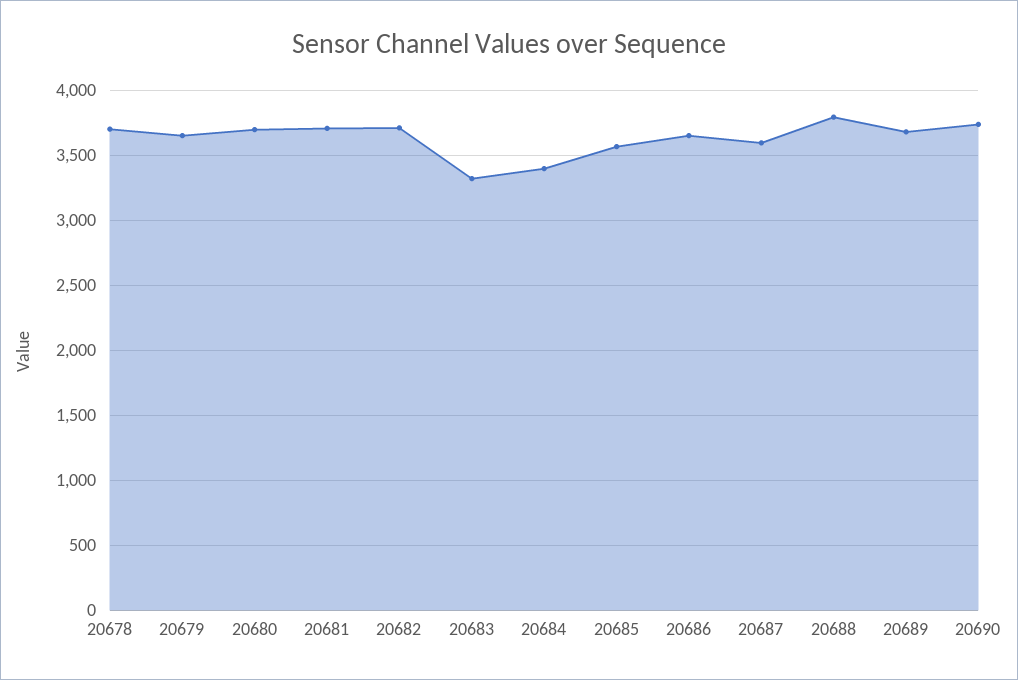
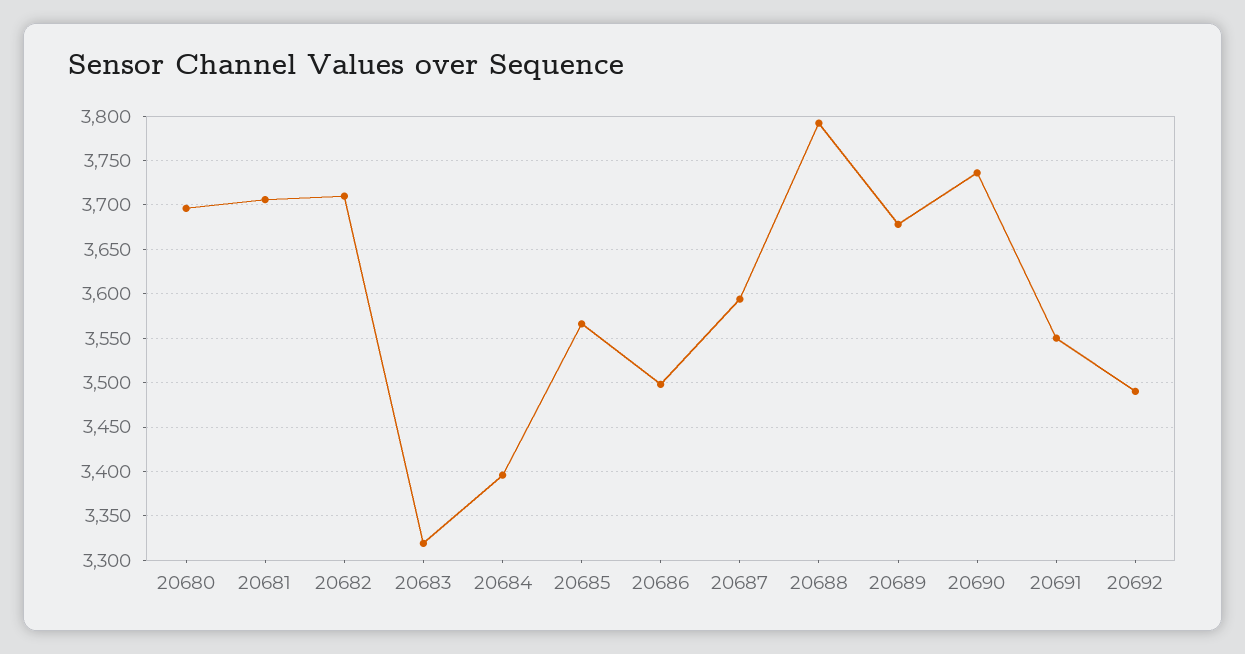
20678: 3700 -> none
20679: 3650 -> none
20686: 3650 -> 3500
20691: none -> 3550
20692: none -> 3490

